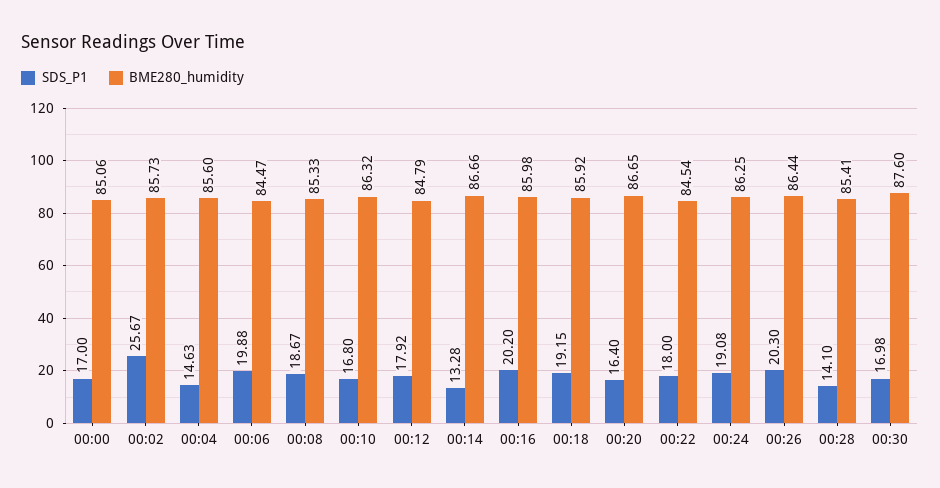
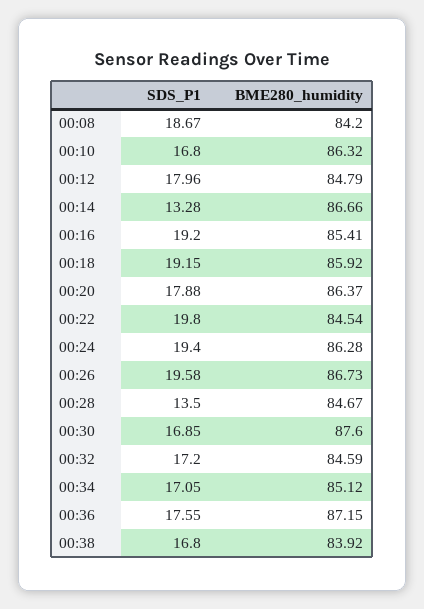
SDS_P1, 00:00: 17 -> none
BME280_humidity, 00:00: 85.06 -> none
SDS_P1, 00:02: 25.67 -> none
BME280_humidity, 00:02: 85.73 -> none
SDS_P1, 00:04: 14.63 -> none
BME280_humidity, 00:04: 85.6 -> none
SDS_P1, 00:06: 19.88 -> none
BME280_humidity, 00:06: 84.47 -> none
BME280_humidity, 00:08: 85.33 -> 84.2
SDS_P1, 00:12: 17.92 -> 17.96
SDS_P1, 00:16: 20.2 -> 19.2
BME280_humidity, 00:16: 85.98 -> 85.41
SDS_P1, 00:20: 16.4 -> 17.88
BME280_humidity, 00:20: 86.65 -> 86.37
SDS_P1, 00:22: 18 -> 19.8
SDS_P1, 00:24: 19.08 -> 19.4
BME280_humidity, 00:24: 86.25 -> 86.28
SDS_P1, 00:26: 20.3 -> 19.58
BME280_humidity, 00:26: 86.44 -> 86.73
SDS_P1, 00:28: 14.1 -> 13.5
BME280_humidity, 00:28: 85.41 -> 84.67
SDS_P1, 00:30: 16.98 -> 16.85
SDS_P1, 00:32: none -> 17.2
BME280_humidity, 00:32: none -> 84.59
SDS_P1, 00:34: none -> 17.05
BME280_humidity, 00:34: none -> 85.12
SDS_P1, 00:36: none -> 17.55
BME280_humidity, 00:36: none -> 87.15
SDS_P1, 00:38: none -> 16.8
BME280_humidity, 00:38: none -> 83.92

